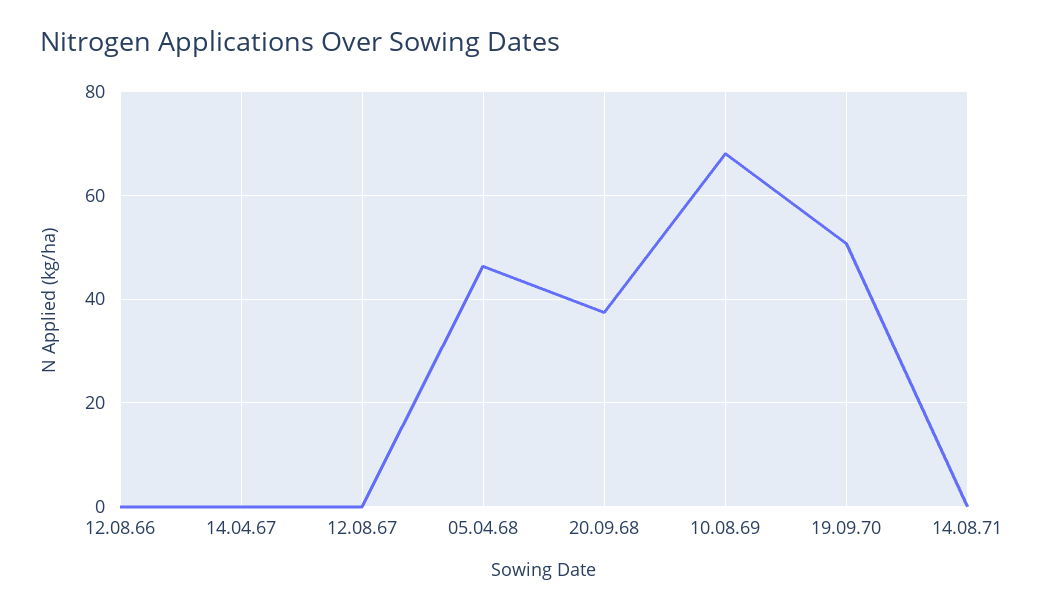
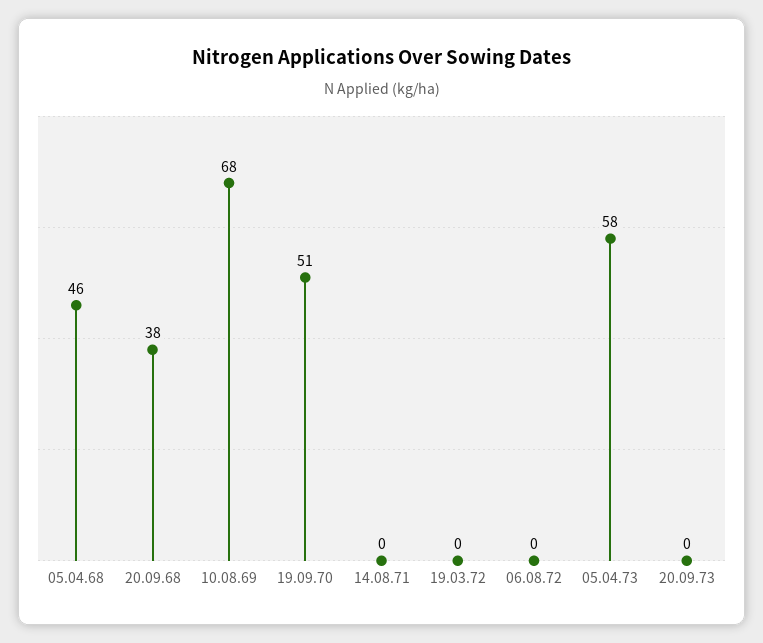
12.08.66: 0 -> none
14.04.67: 0 -> none
12.08.67: 0 -> none
19.03.72: none -> 0
06.08.72: none -> 0
05.04.73: none -> 58
20.09.73: none -> 0

